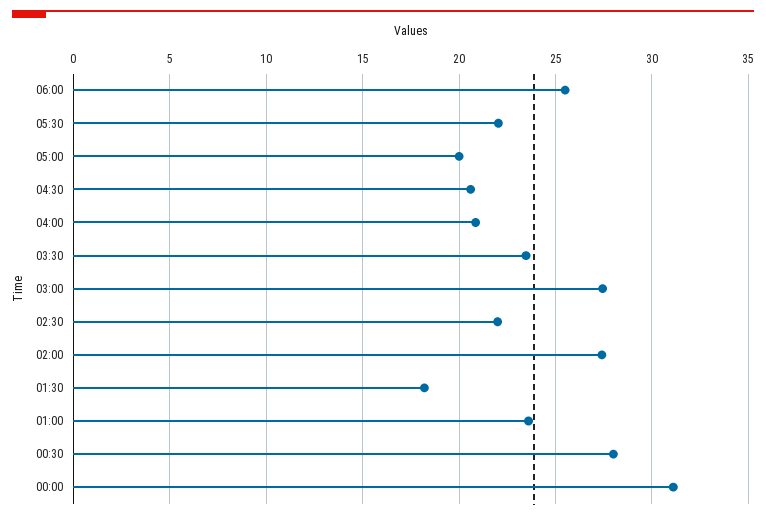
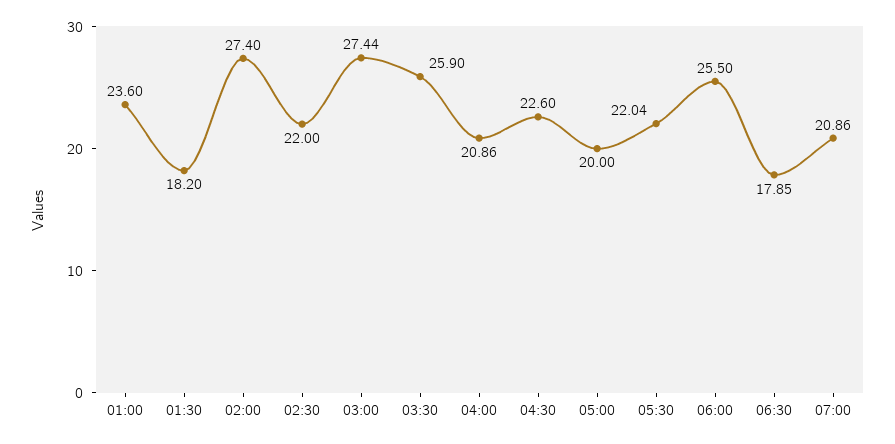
04:30: 20.5 -> 22.6
03:30: 23.5 -> 25.9
00:30: 28 -> none
00:00: 31 -> none
06:30: none -> 17.85
07:00: none -> 20.86

